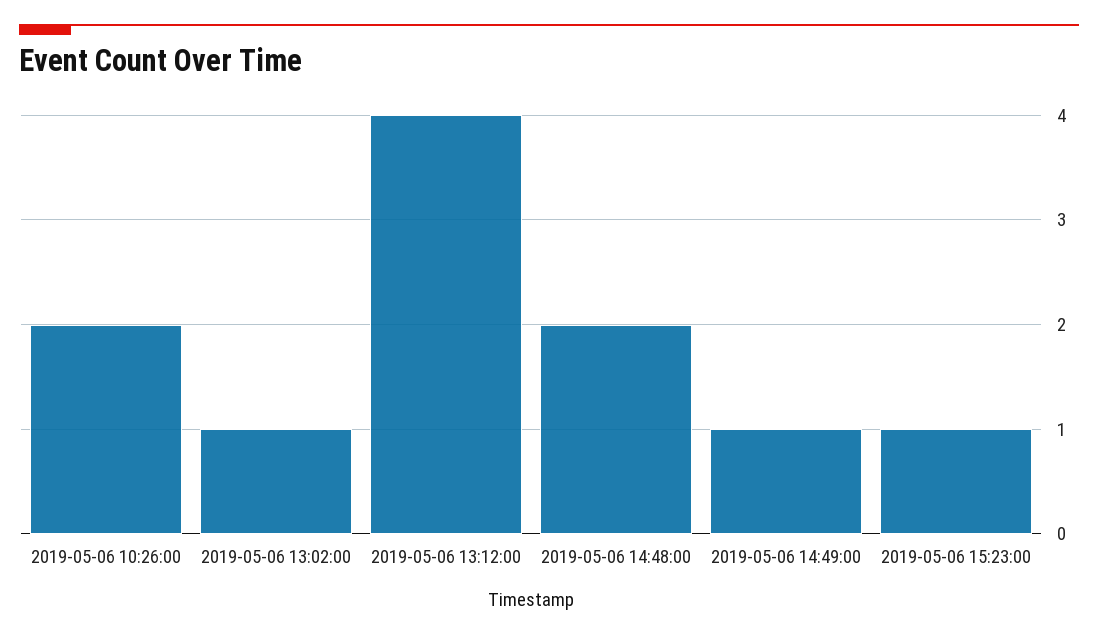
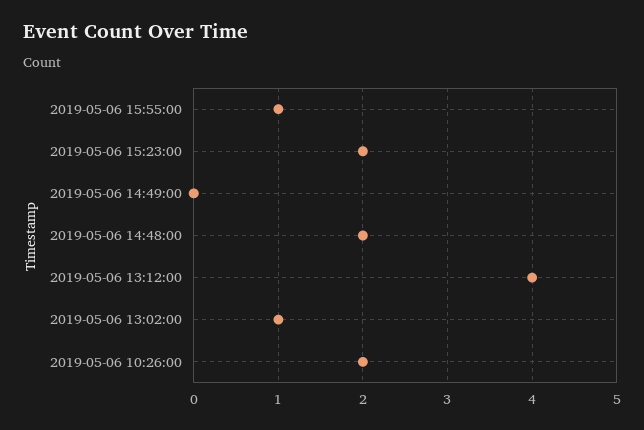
2019-05-06 14:49:00: 1 -> 0
2019-05-06 15:23:00: 1 -> 2
2019-05-06 15:55:00: none -> 1

